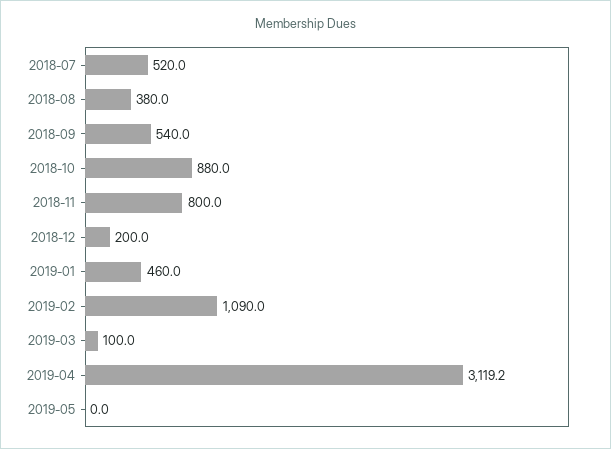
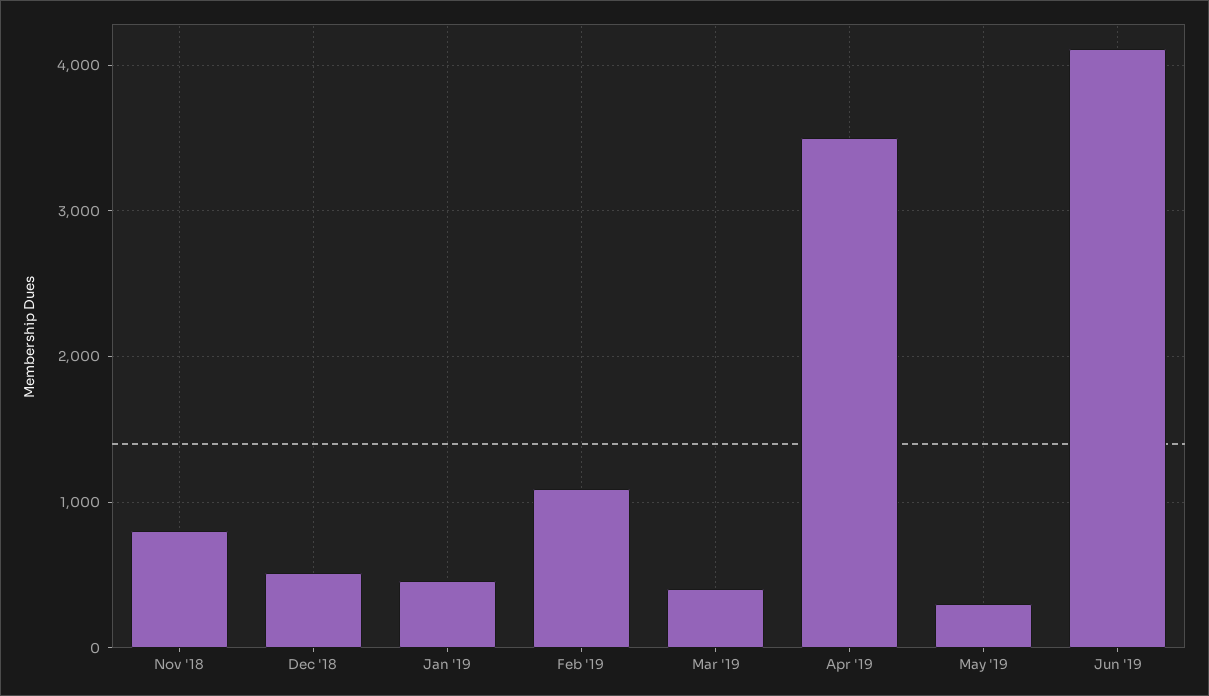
2018-07: 520 -> none
2018-08: 380 -> none
2018-09: 540 -> none
2018-10: 880 -> none
2018-12: 200 -> 500
2019-03: 100 -> 400
2019-04: 3119.2 -> 3500
2019-05: 0 -> 300
Jun '19: none -> 4100

